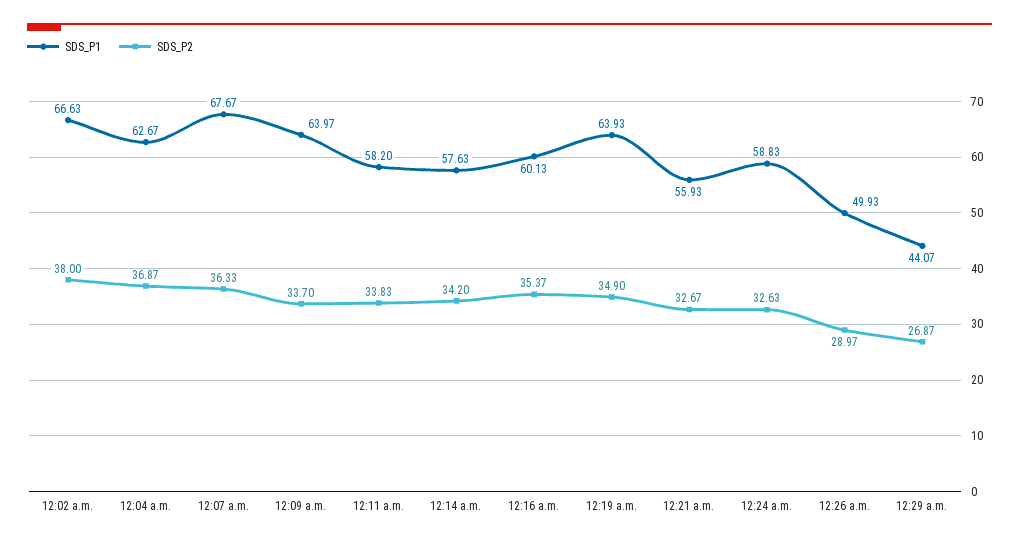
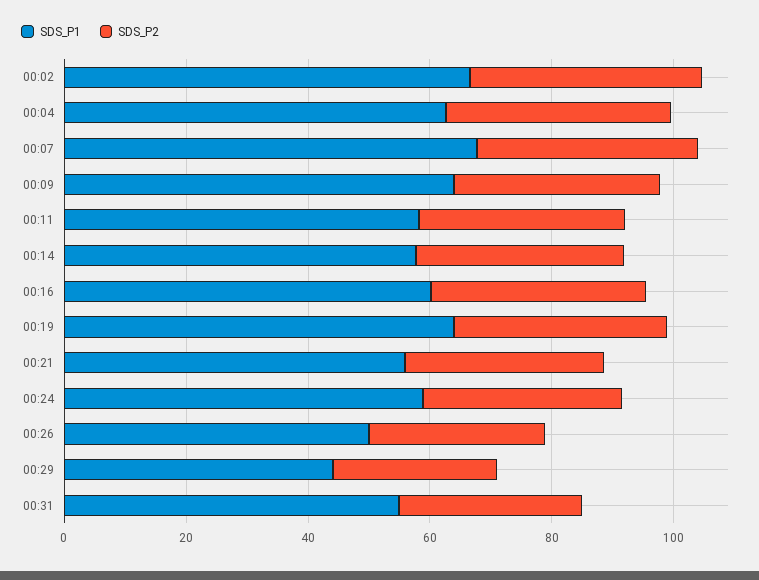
SDS_P1, 00:31: none -> 55
SDS_P2, 00:31: none -> 30

